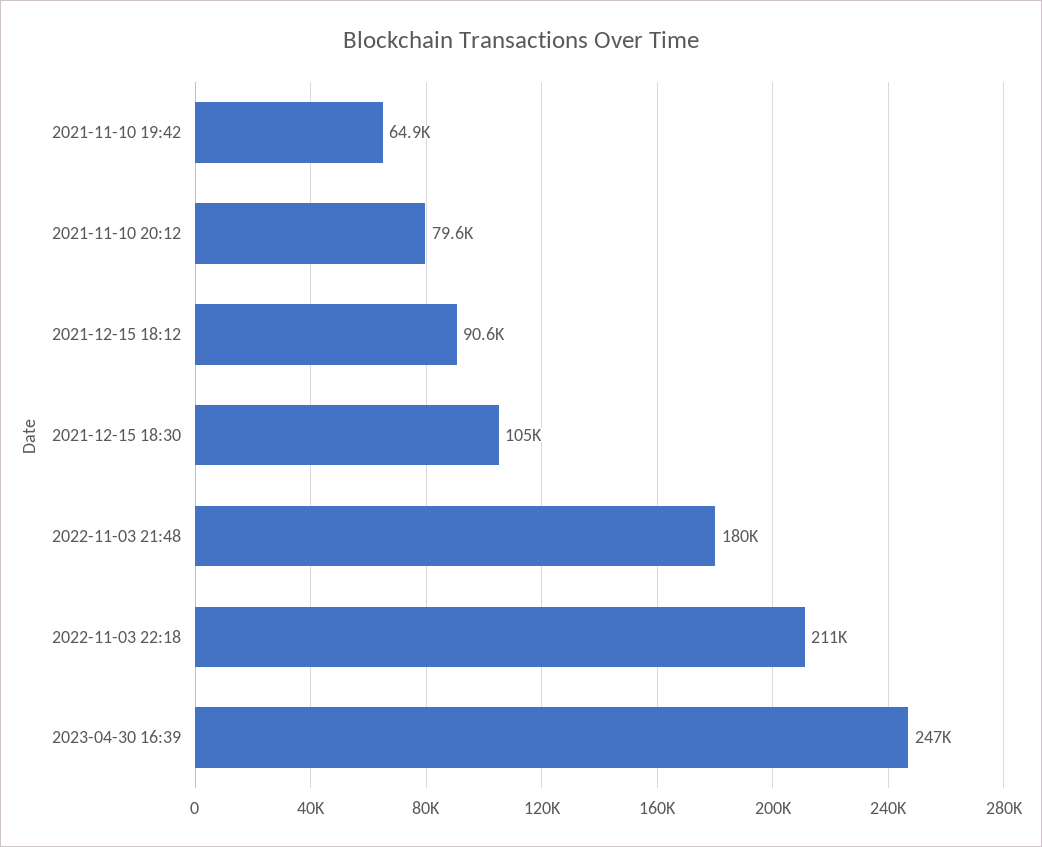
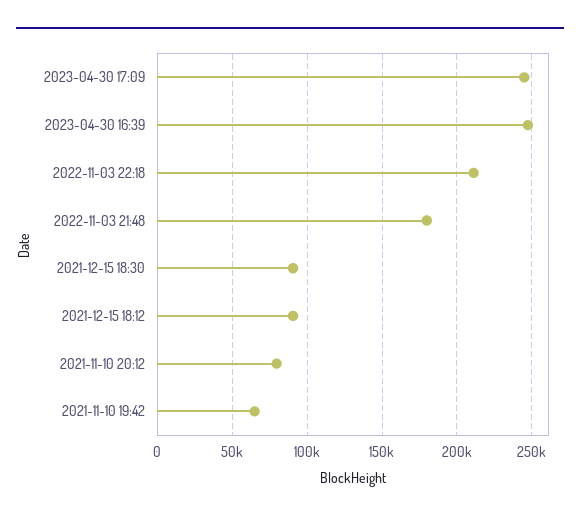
2021-12-15 18:30: 105000 -> 90000
2023-04-30 17:09: none -> 245000

